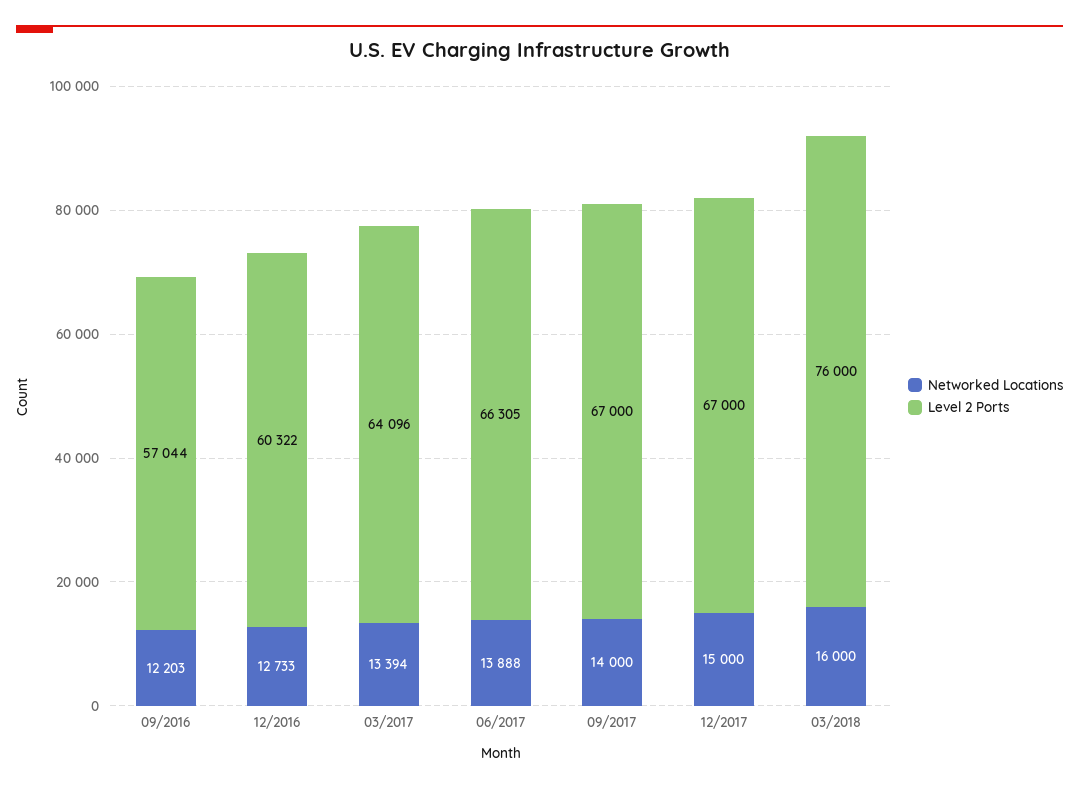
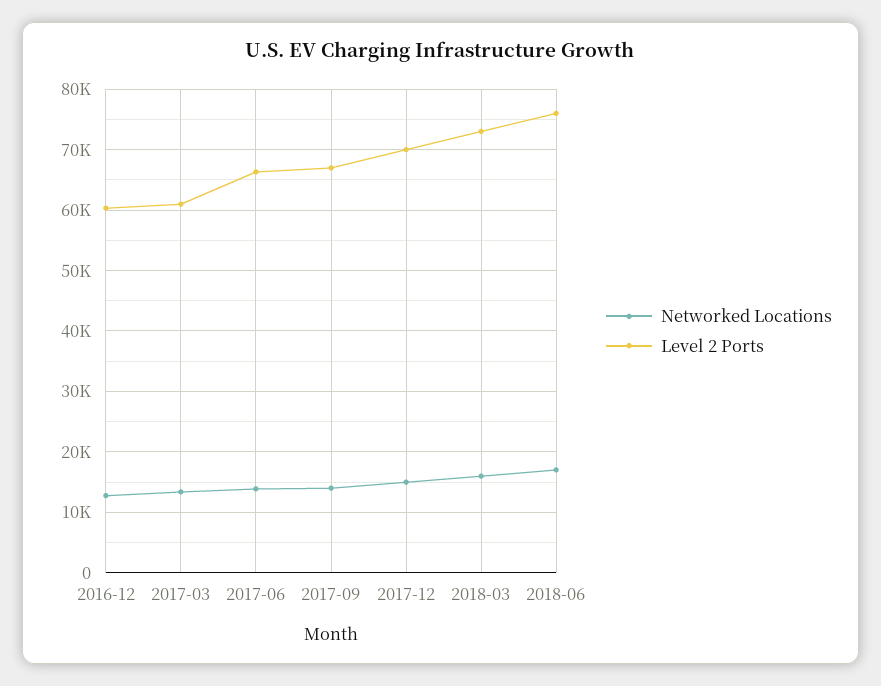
Networked Locations, 09/2016: 12203 -> none
Level 2 Ports, 09/2016: 57044 -> none
Level 2 Ports, 03/2017: 64096 -> 61000
Level 2 Ports, 12/2017: 67000 -> 70000
Level 2 Ports, 03/2018: 76000 -> 73000
Networked Locations, 2018-06: none -> 17000
Level 2 Ports, 2018-06: none -> 76000

